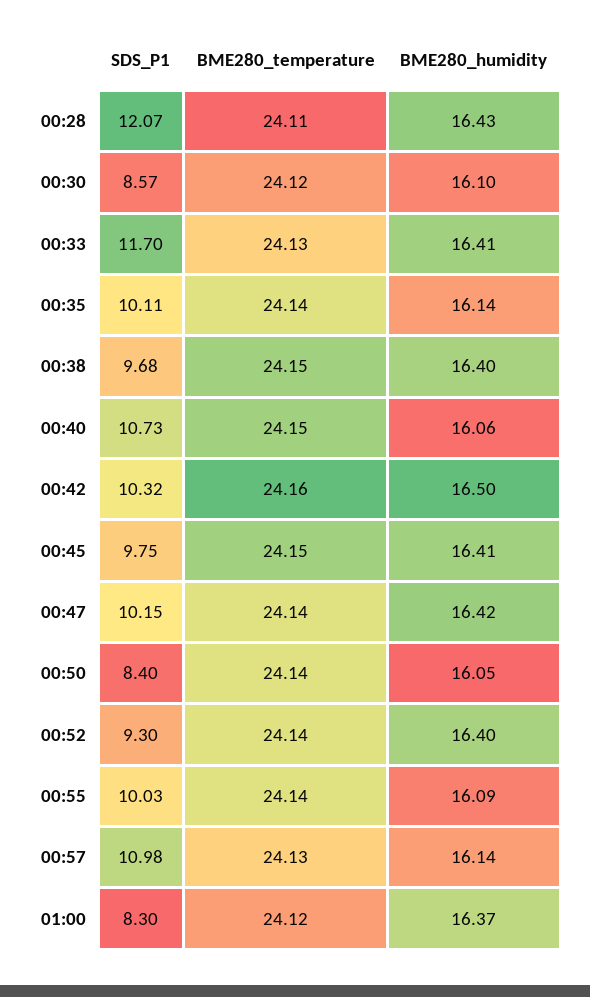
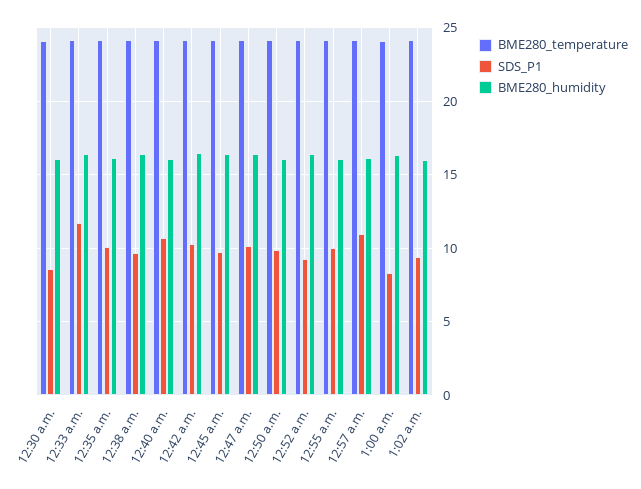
SDS_P1, 00:28: 12.07 -> none
BME280_temperature, 00:28: 24.11 -> none
BME280_humidity, 00:28: 16.43 -> none
SDS_P1, 00:50: 8.4 -> 10
BME280_temperature, 1:02 a.m.: none -> 24
SDS_P1, 1:02 a.m.: none -> 9.5
BME280_humidity, 1:02 a.m.: none -> 16

